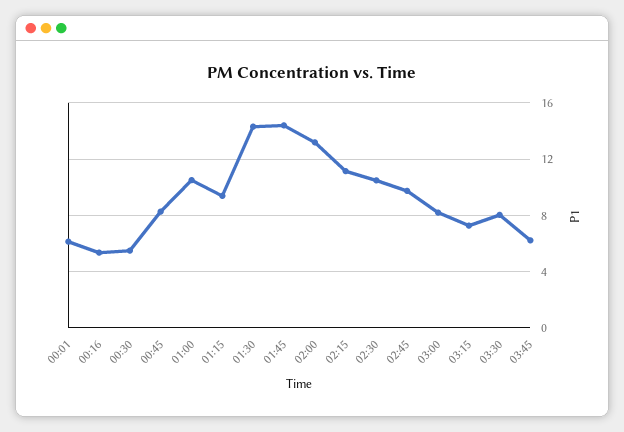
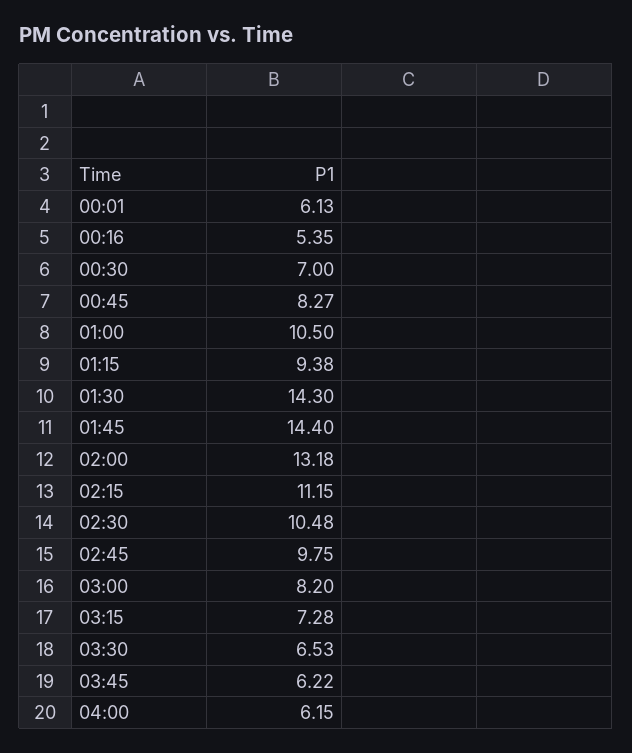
00:30: 5.5 -> 7
03:30: 8 -> 6.53
04:00: none -> 6.15

